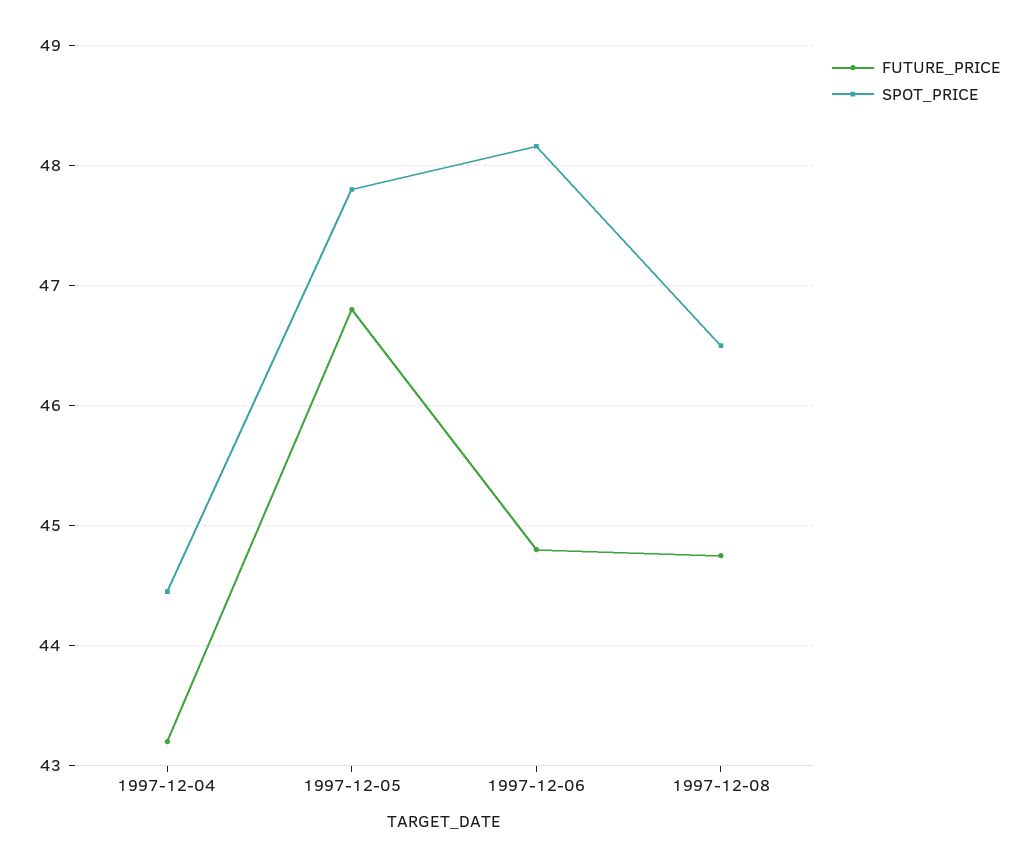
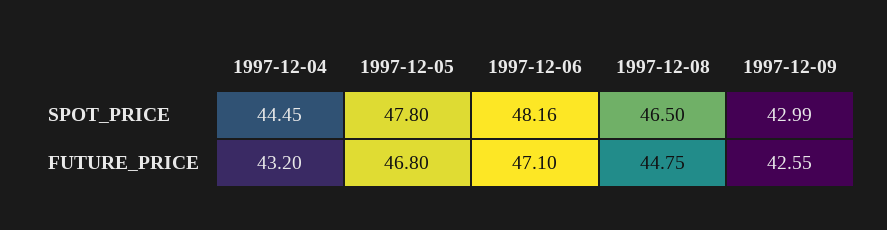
FUTURE_PRICE, 1997-12-06: 44.8 -> 47.1
SPOT_PRICE, 1997-12-09: none -> 42.99
FUTURE_PRICE, 1997-12-09: none -> 42.55

